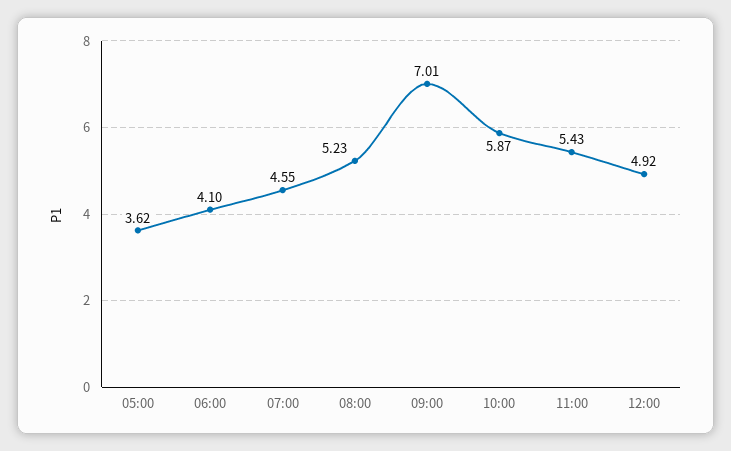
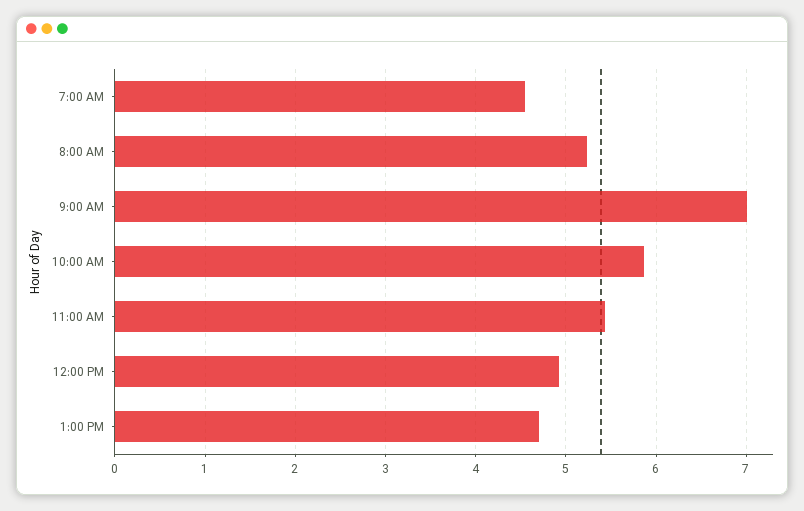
05:00: 3.62 -> none
06:00: 4.1 -> none
1:00 PM: none -> 4.7

